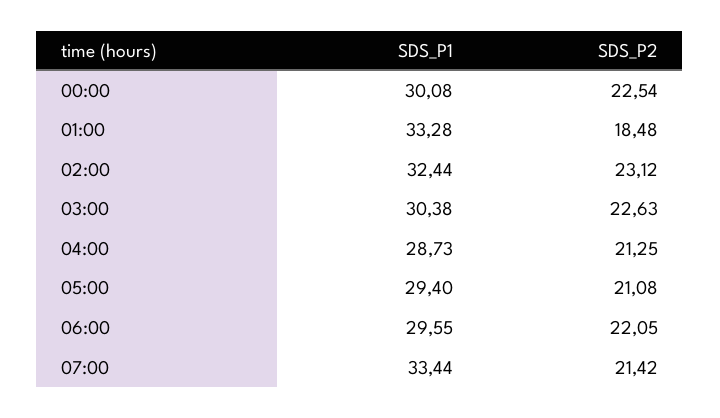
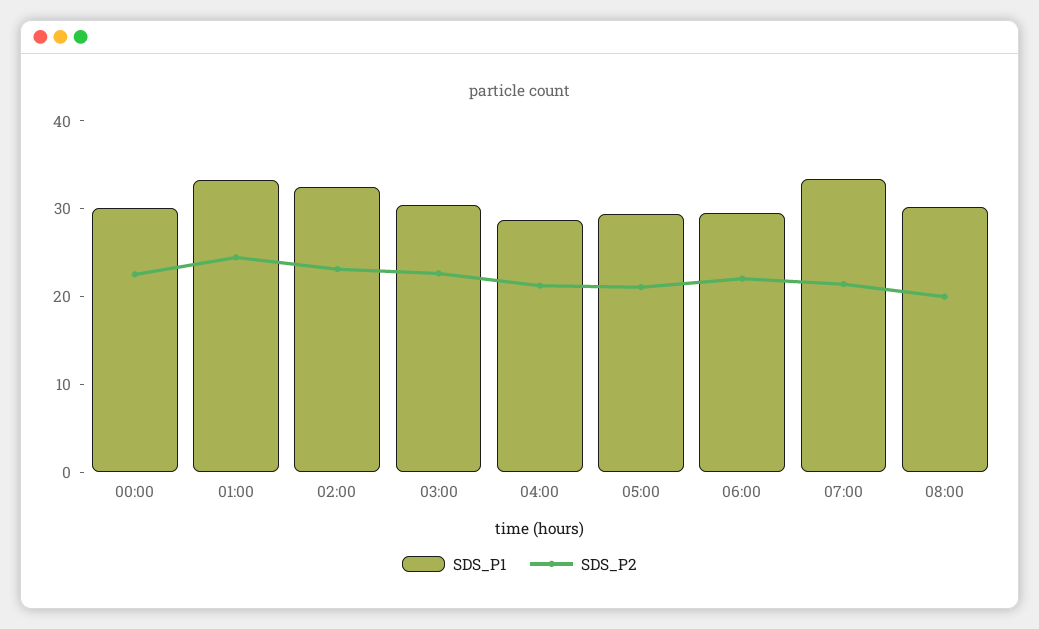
SDS_P2, 01:00: 18.48 -> 24
SDS_P1, 08:00: none -> 30
SDS_P2, 08:00: none -> 20

